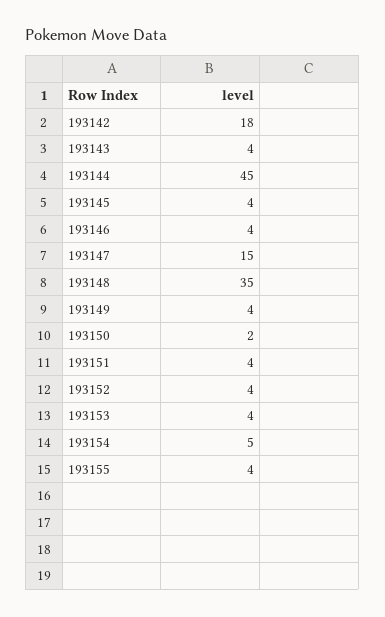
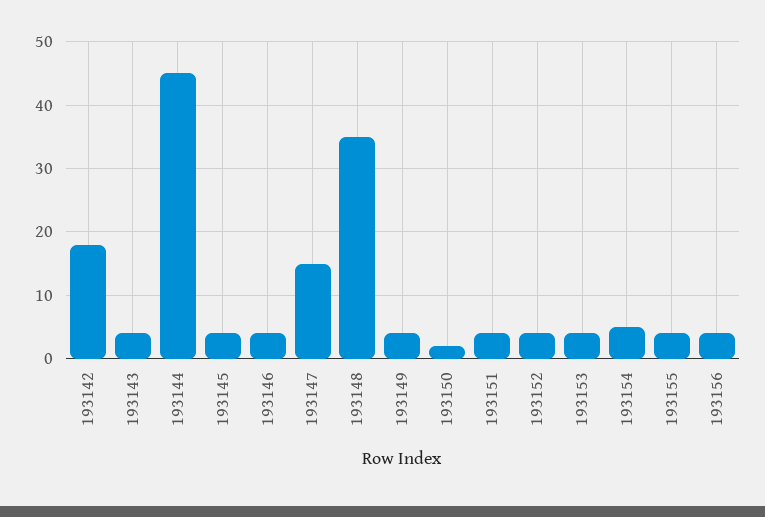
193156: none -> 4

